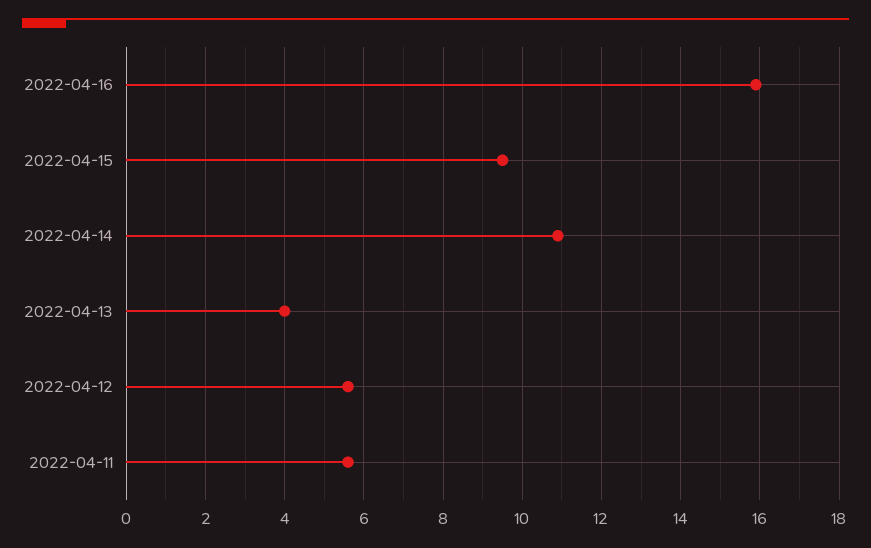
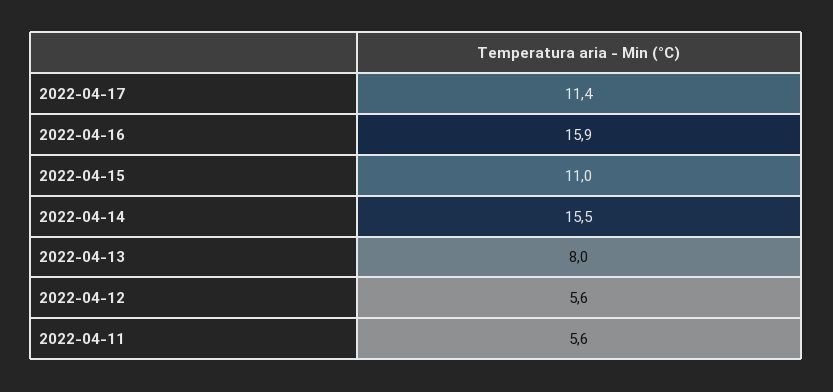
2022-04-15: 9.5 -> 11
2022-04-14: 11 -> 15.5
2022-04-13: 4 -> 8
2022-04-17: none -> 11.4

